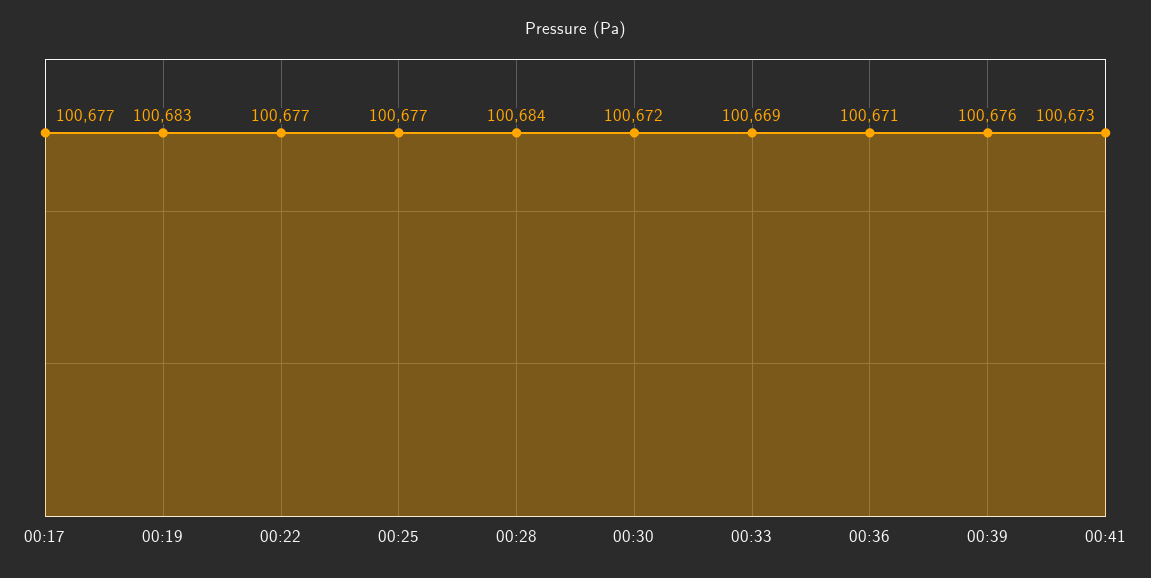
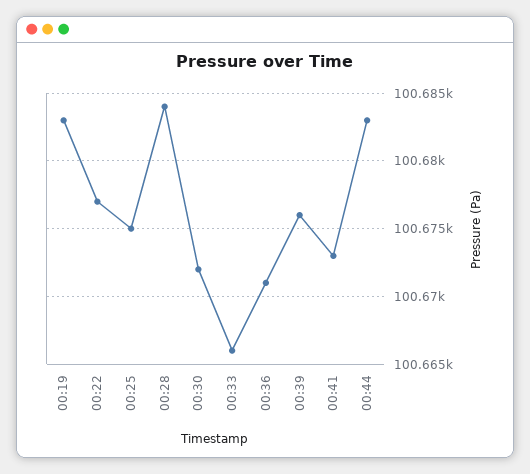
00:17: 100677 -> none
00:25: 100677 -> 100675
00:33: 100669 -> 100666
00:44: none -> 100683

